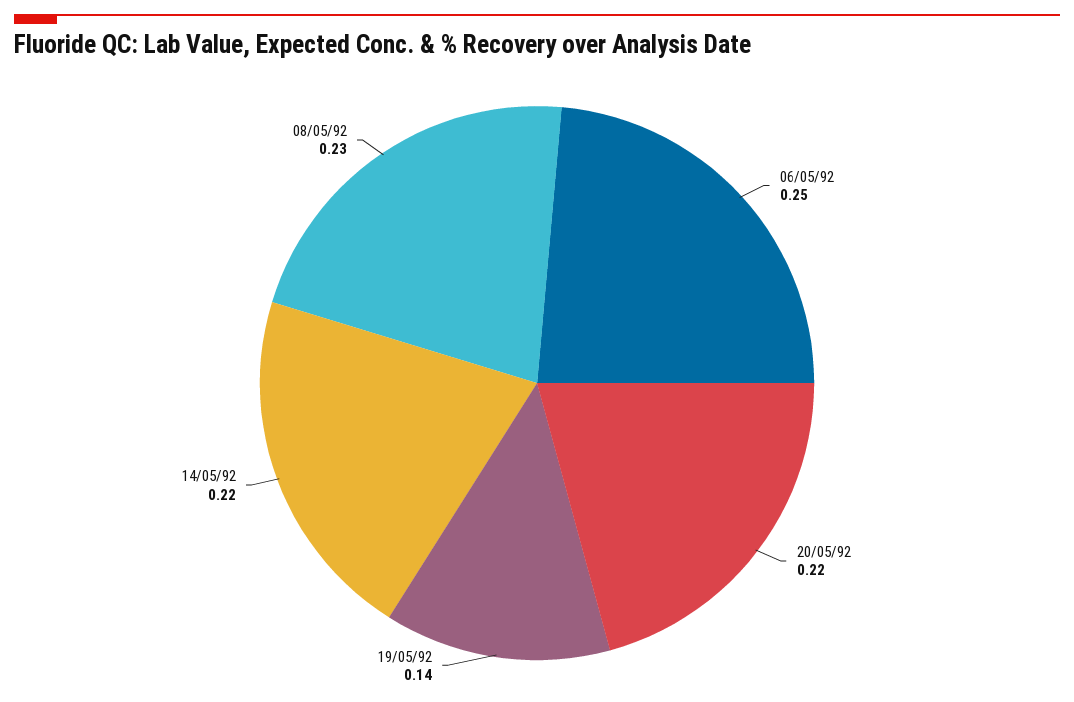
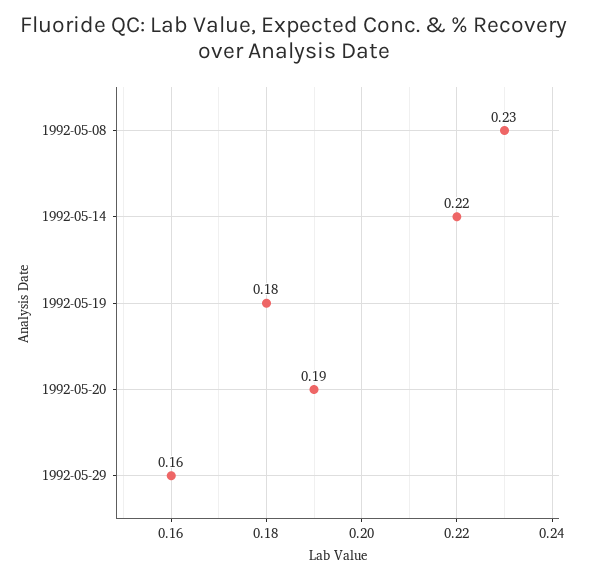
06/05/92: 0.25 -> none
20/05/92: 0.22 -> 0.19
19/05/92: 0.14 -> 0.18
1992-05-29: none -> 0.16

